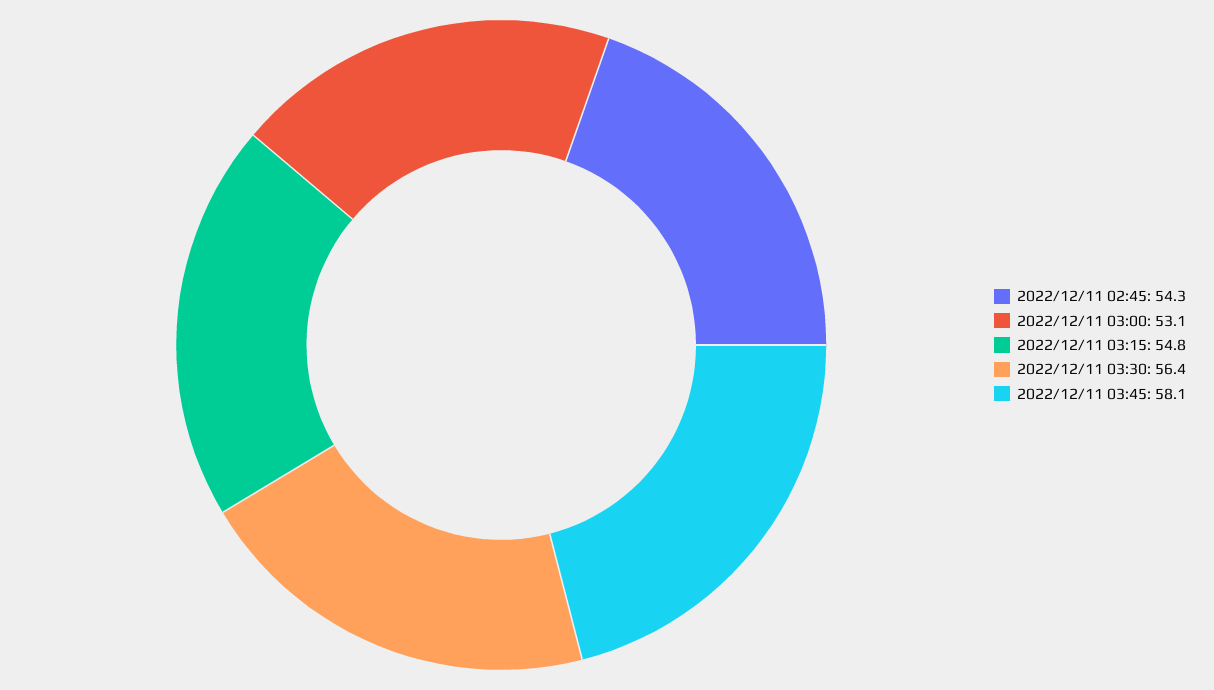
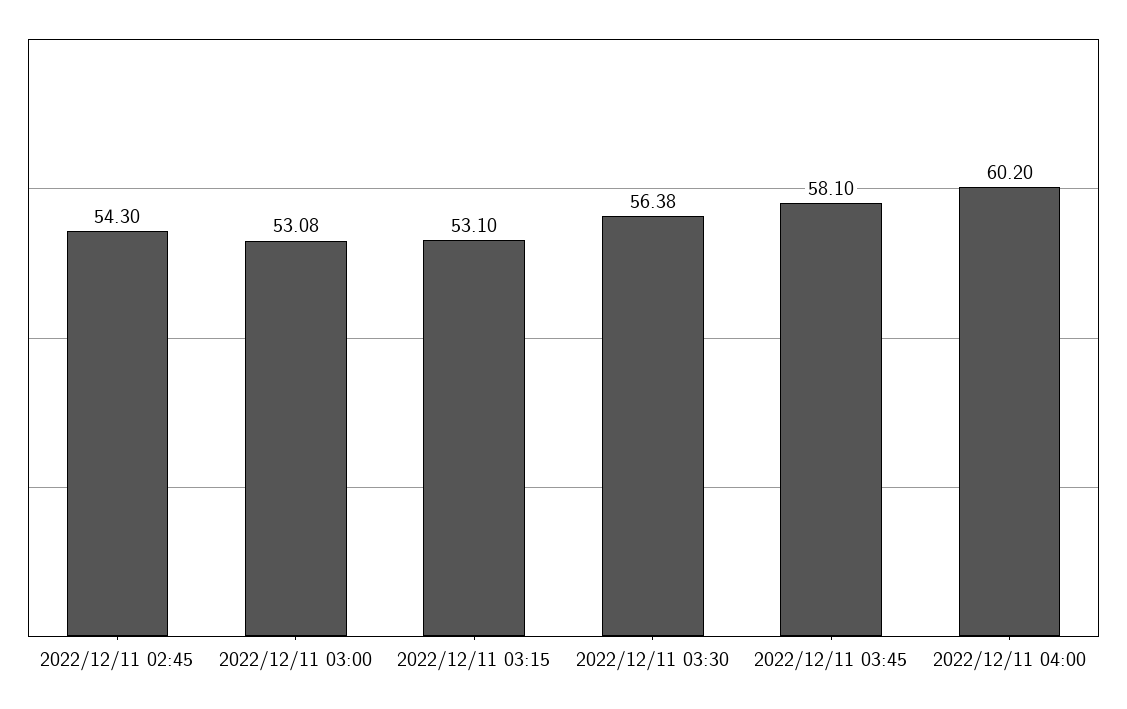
2022/12/11 03:15: 54.8 -> 53.1
2022/12/11 04:00: none -> 60.2

